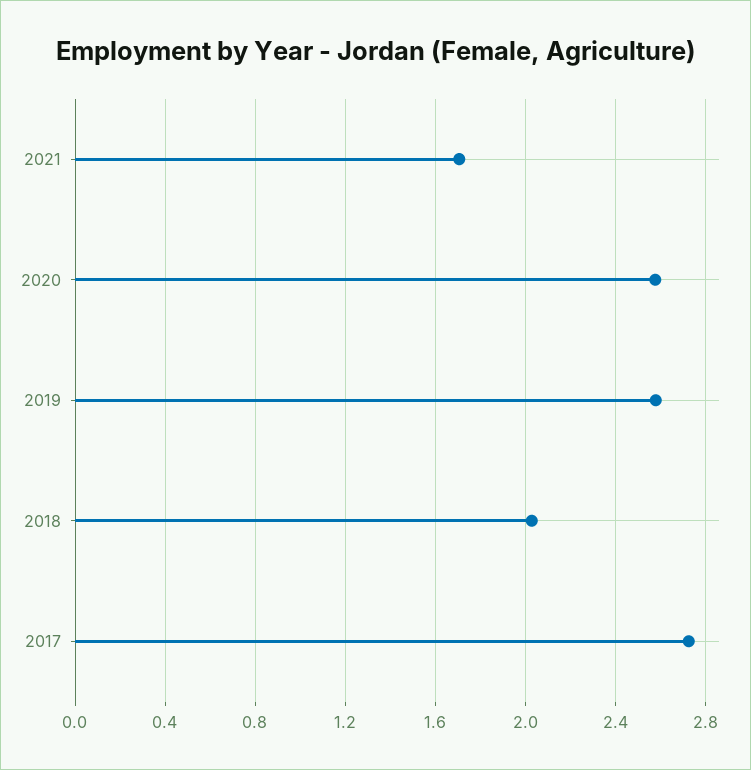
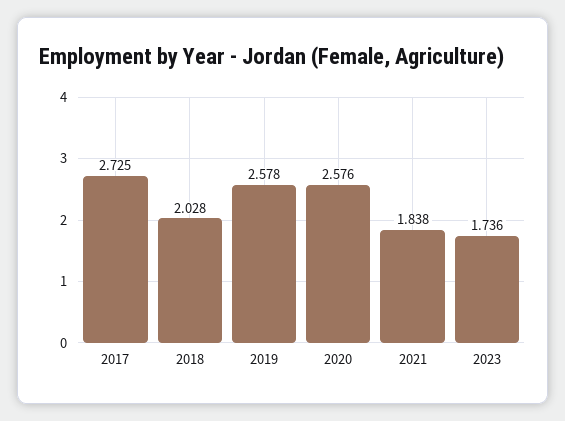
2021: 1.7 -> 1.838
2023: none -> 1.736

